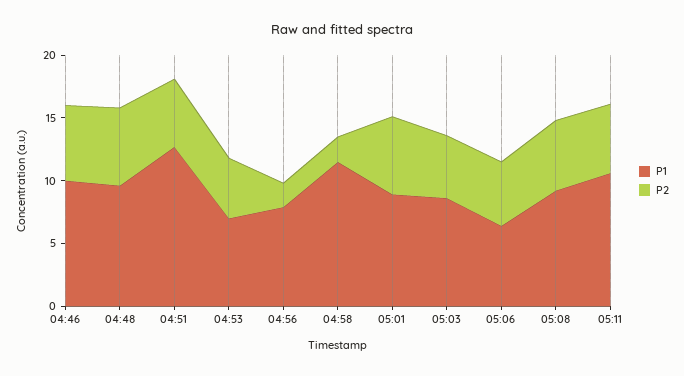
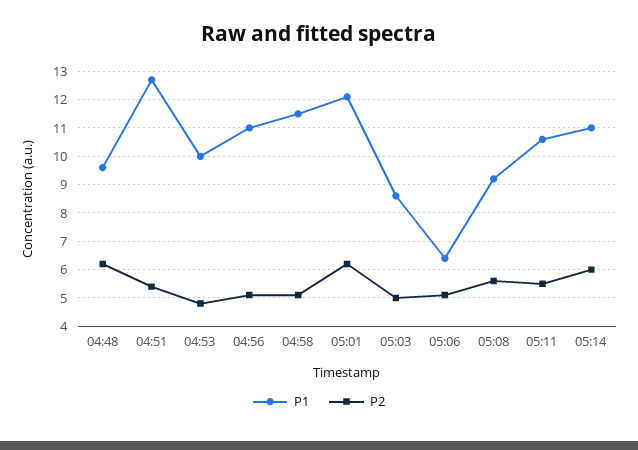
P1, 04:46: 10 -> none
P2, 04:46: 6 -> none
P1, 04:53: 7 -> 10
P1, 04:56: 8 -> 11
P2, 04:56: 2 -> 5
P2, 04:58: 2 -> 5
P1, 05:01: 9 -> 12
P1, 05:14: none -> 11
P2, 05:14: none -> 6

